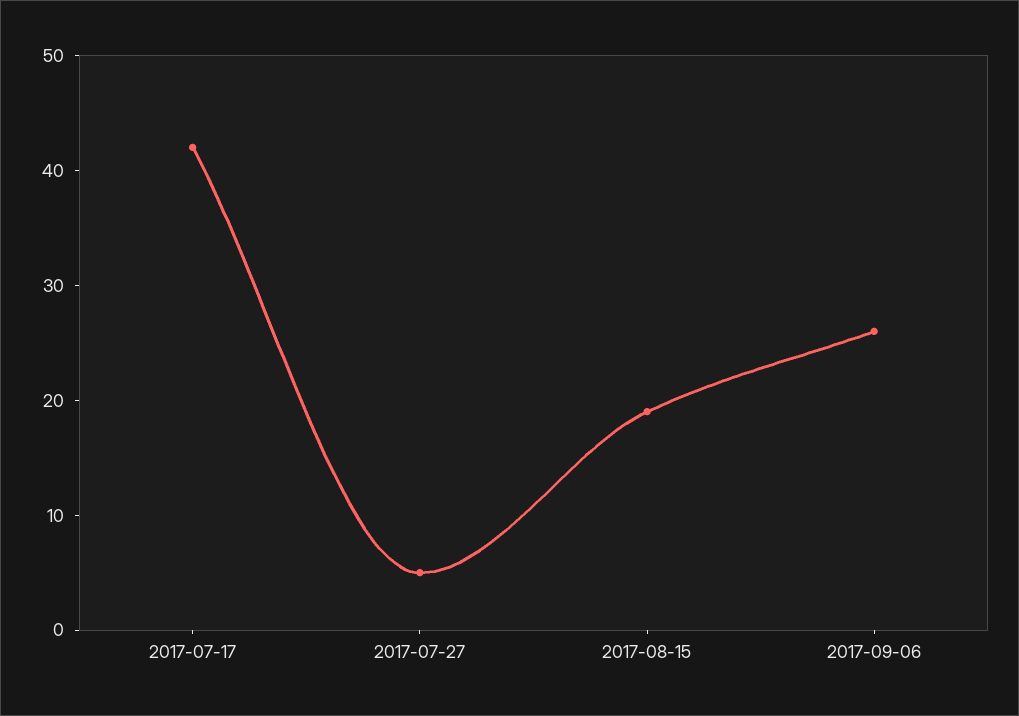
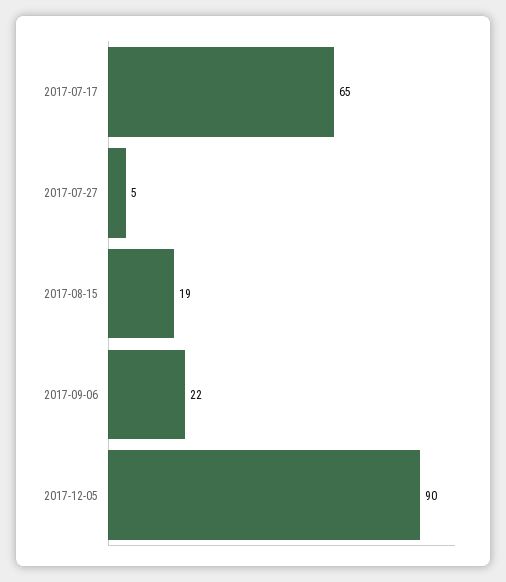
2017-07-17: 42 -> 65
2017-09-06: 26 -> 22
2017-12-05: none -> 90

